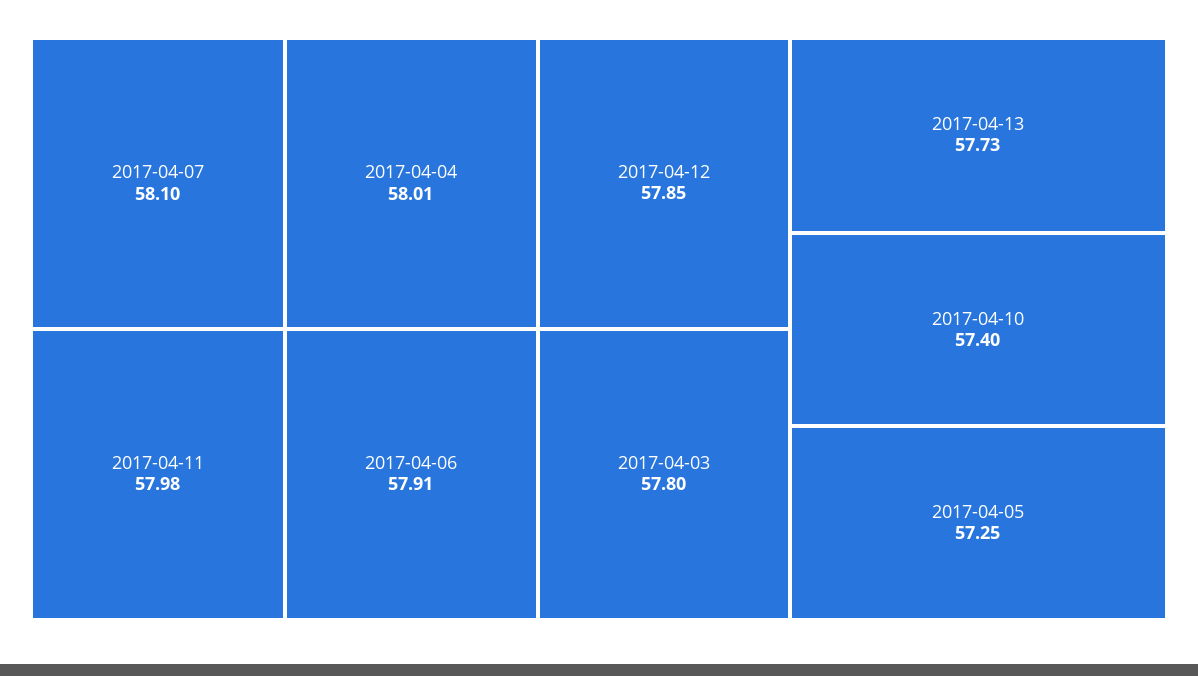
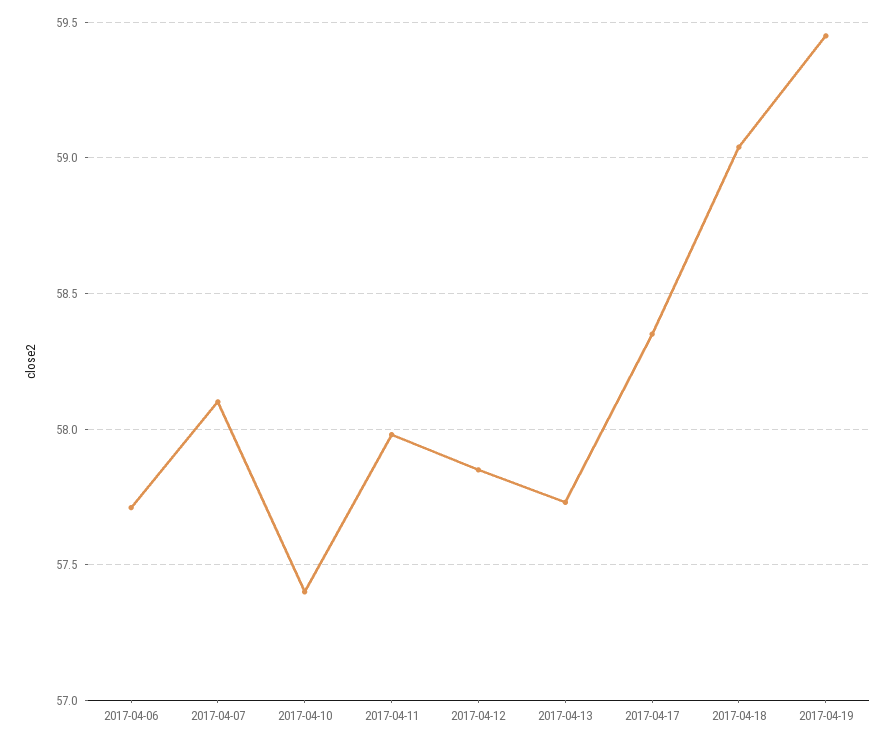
2017-04-04: 58.01 -> none
2017-04-06: 57.91 -> 57.7
2017-04-03: 57.8 -> none
2017-04-05: 57.25 -> none
2017-04-17: none -> 58.35
2017-04-18: none -> 59.05
2017-04-19: none -> 59.45

